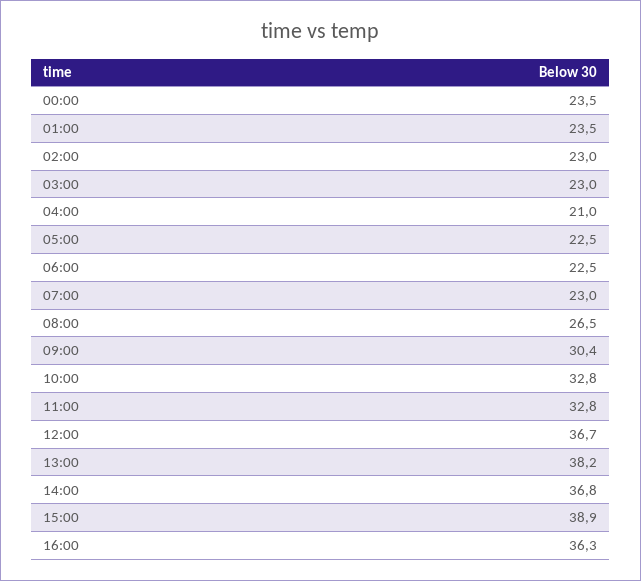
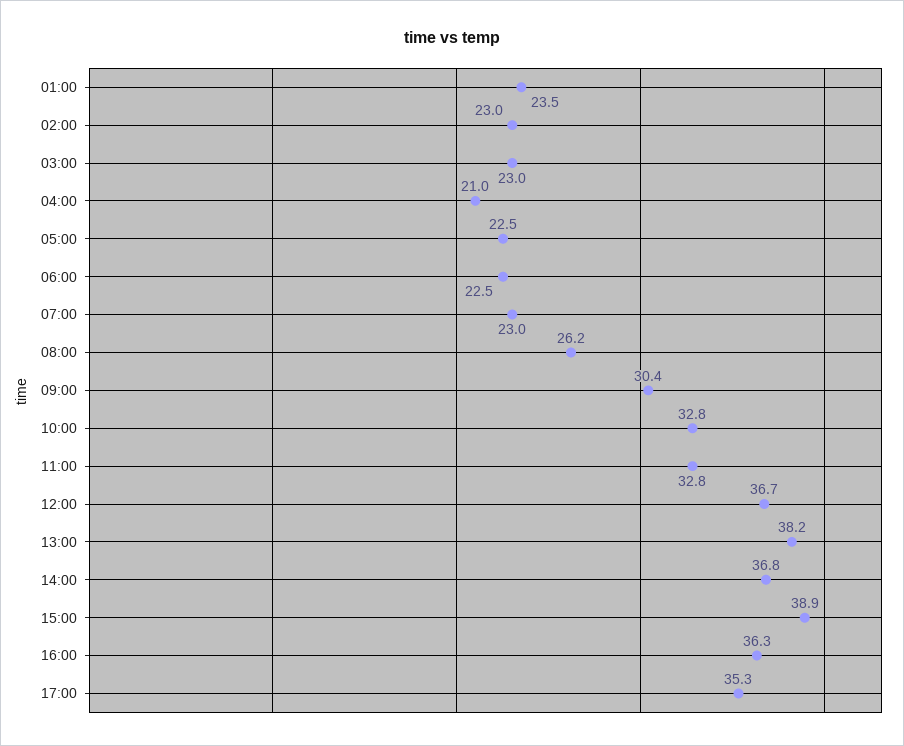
00:00: 23.5 -> none
08:00: 26.5 -> 26.2
17:00: none -> 35.3

